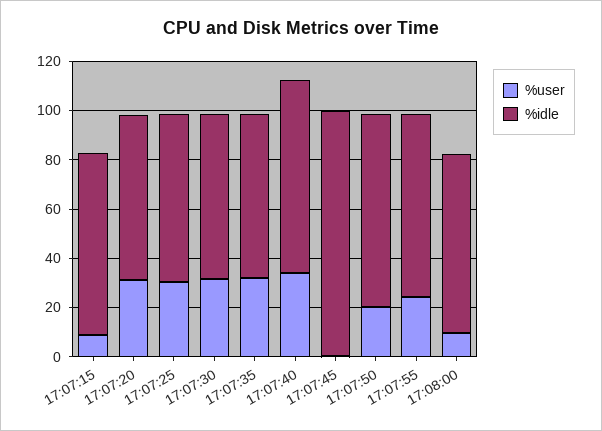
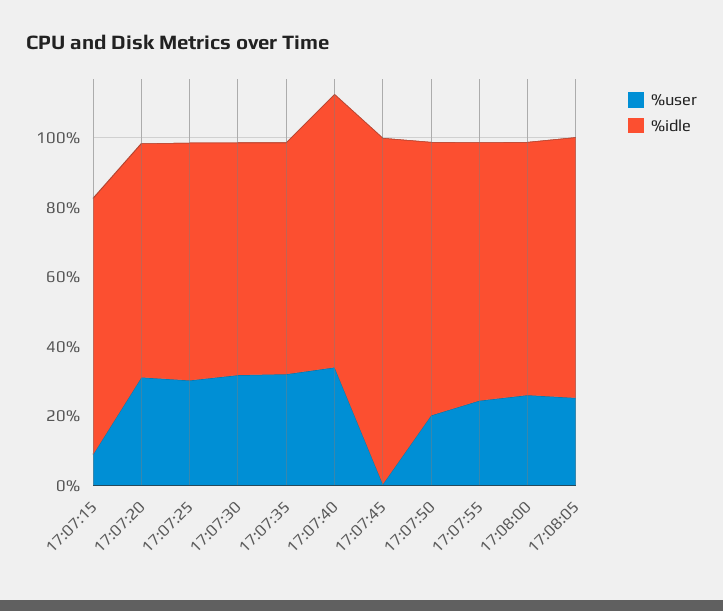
%user, 17:08:00: 10 -> 25
%user, 17:08:05: none -> 25
%idle, 17:08:05: none -> 75

